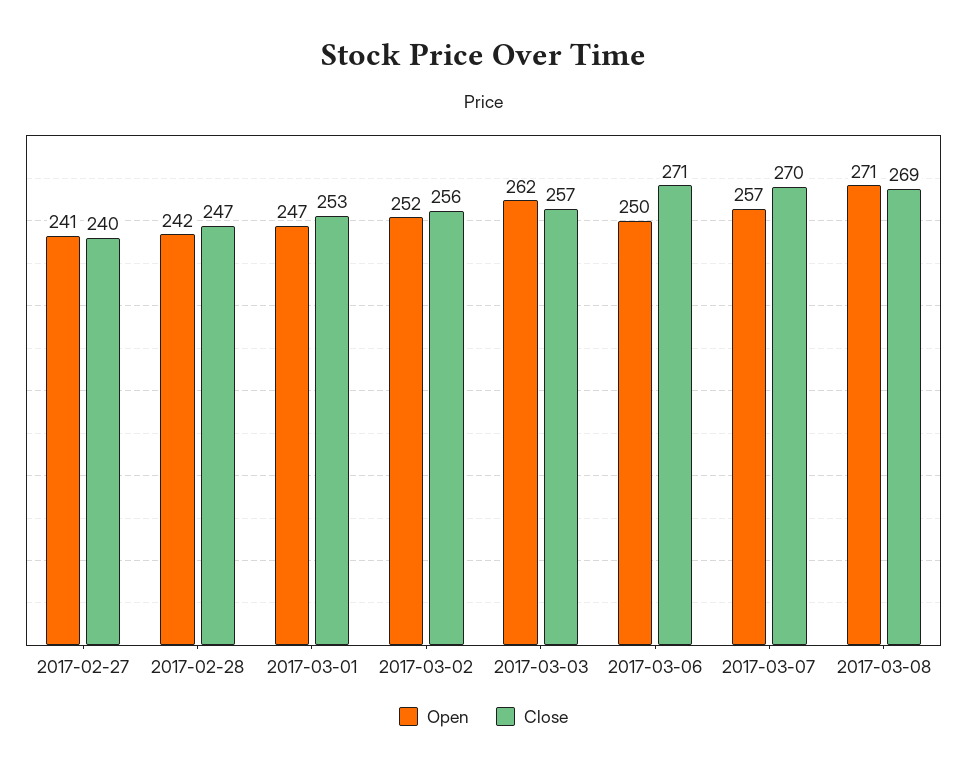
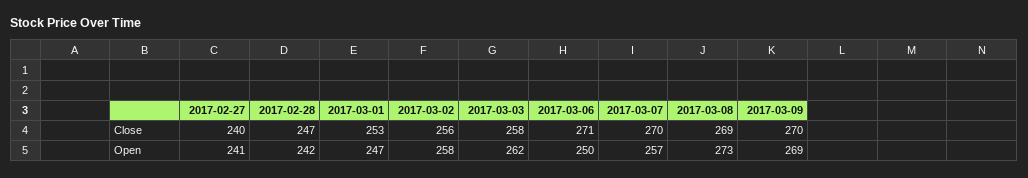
Open, 2017-03-02: 252 -> 258
Close, 2017-03-03: 257 -> 258
Open, 2017-03-08: 271 -> 273
Close, 2017-03-09: none -> 270
Open, 2017-03-09: none -> 269

